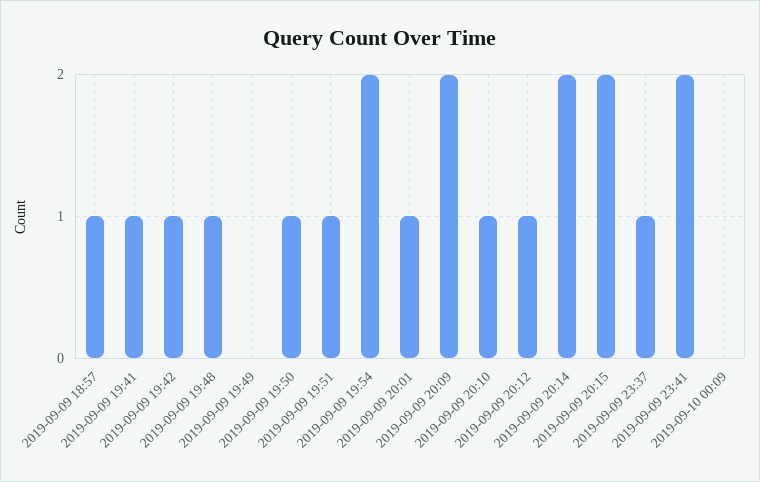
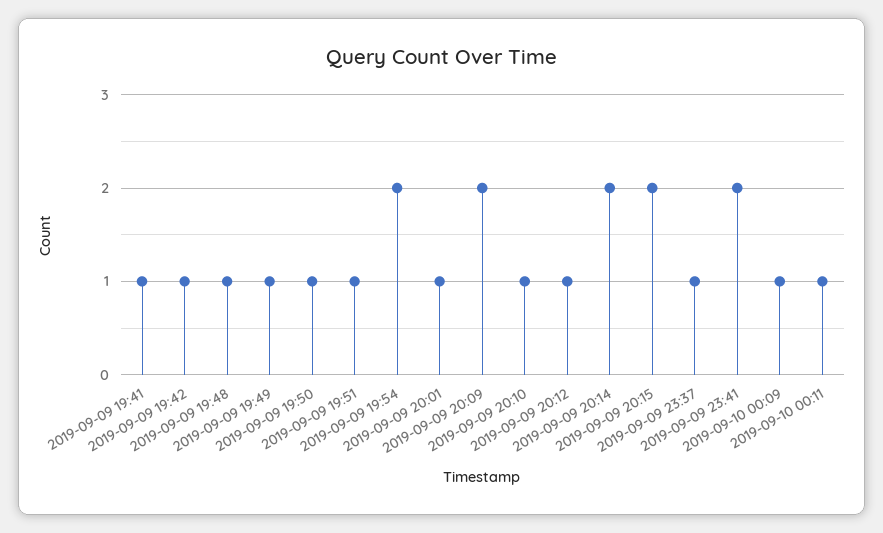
2019-09-09 18:57: 1 -> none
2019-09-09 19:49: 0 -> 1
2019-09-10 00:09: 0 -> 1
2019-09-10 00:11: none -> 1

